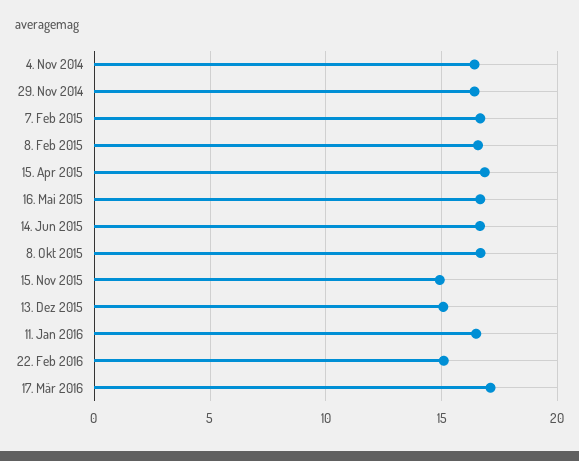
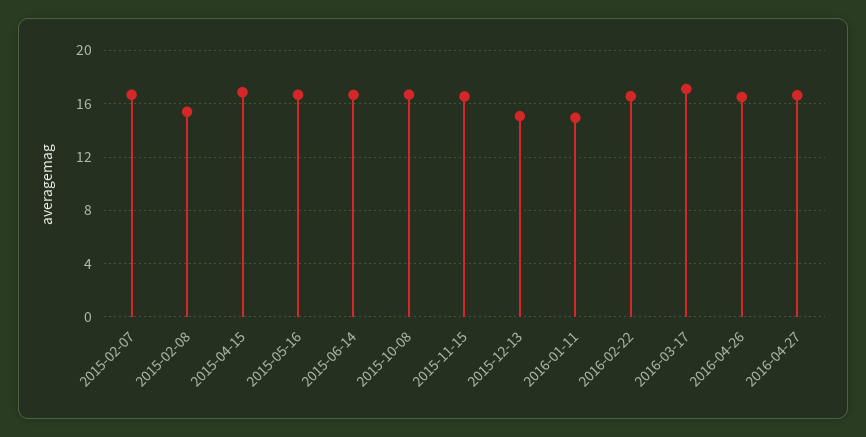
4. Nov 2014: 16.5 -> none
29. Nov 2014: 16.5 -> none
8. Feb 2015: 16.5 -> 15.5
15. Nov 2015: 15 -> 16.5
11. Jan 2016: 16.5 -> 15
22. Feb 2016: 15 -> 16.5
2016-04-26: none -> 16.5
2016-04-27: none -> 16.5

